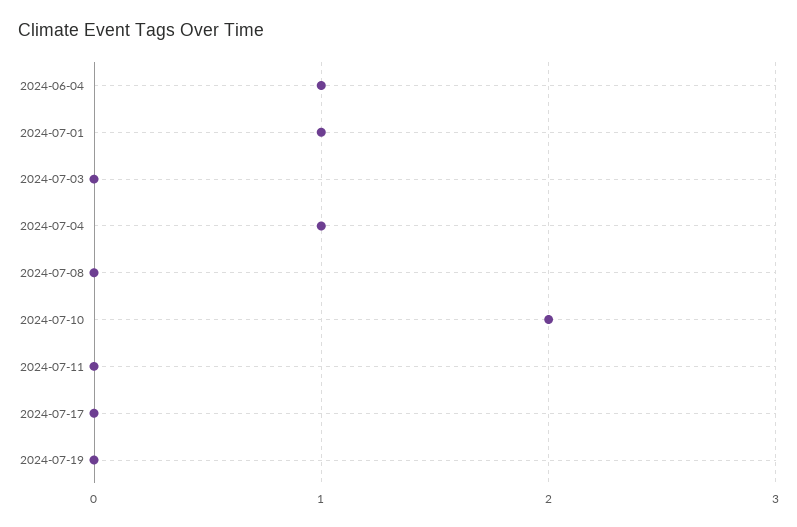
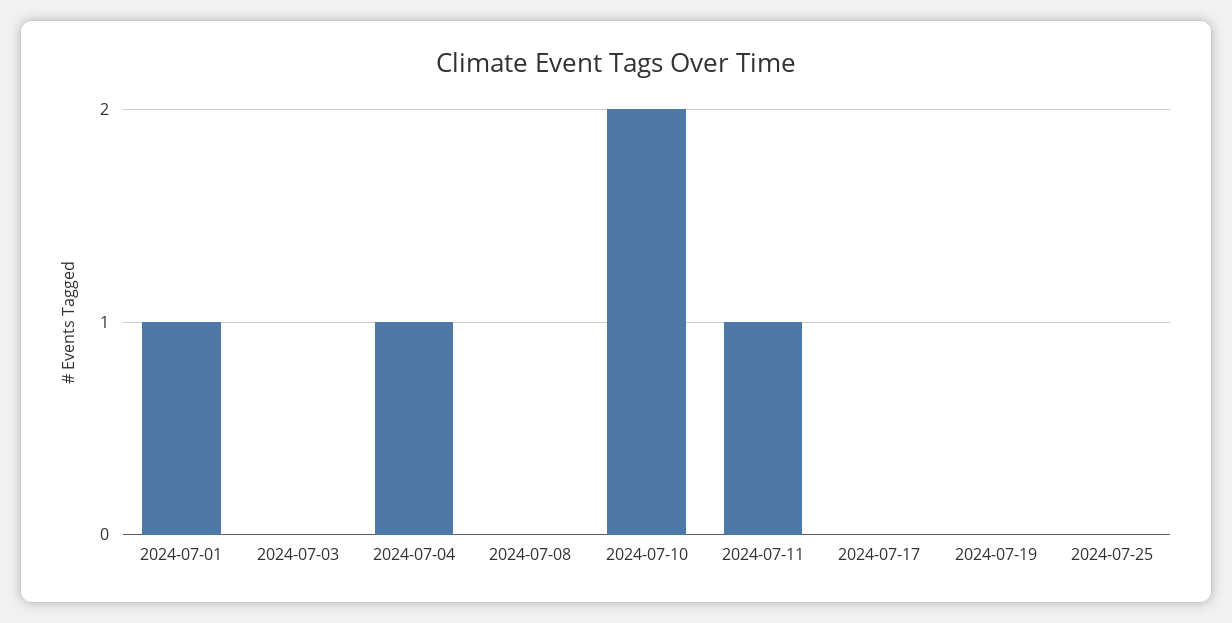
2024-06-04: 1 -> none
2024-07-11: 0 -> 1
2024-07-25: none -> 0

